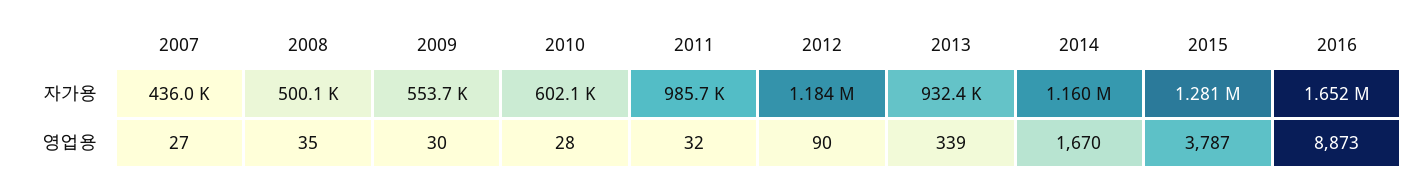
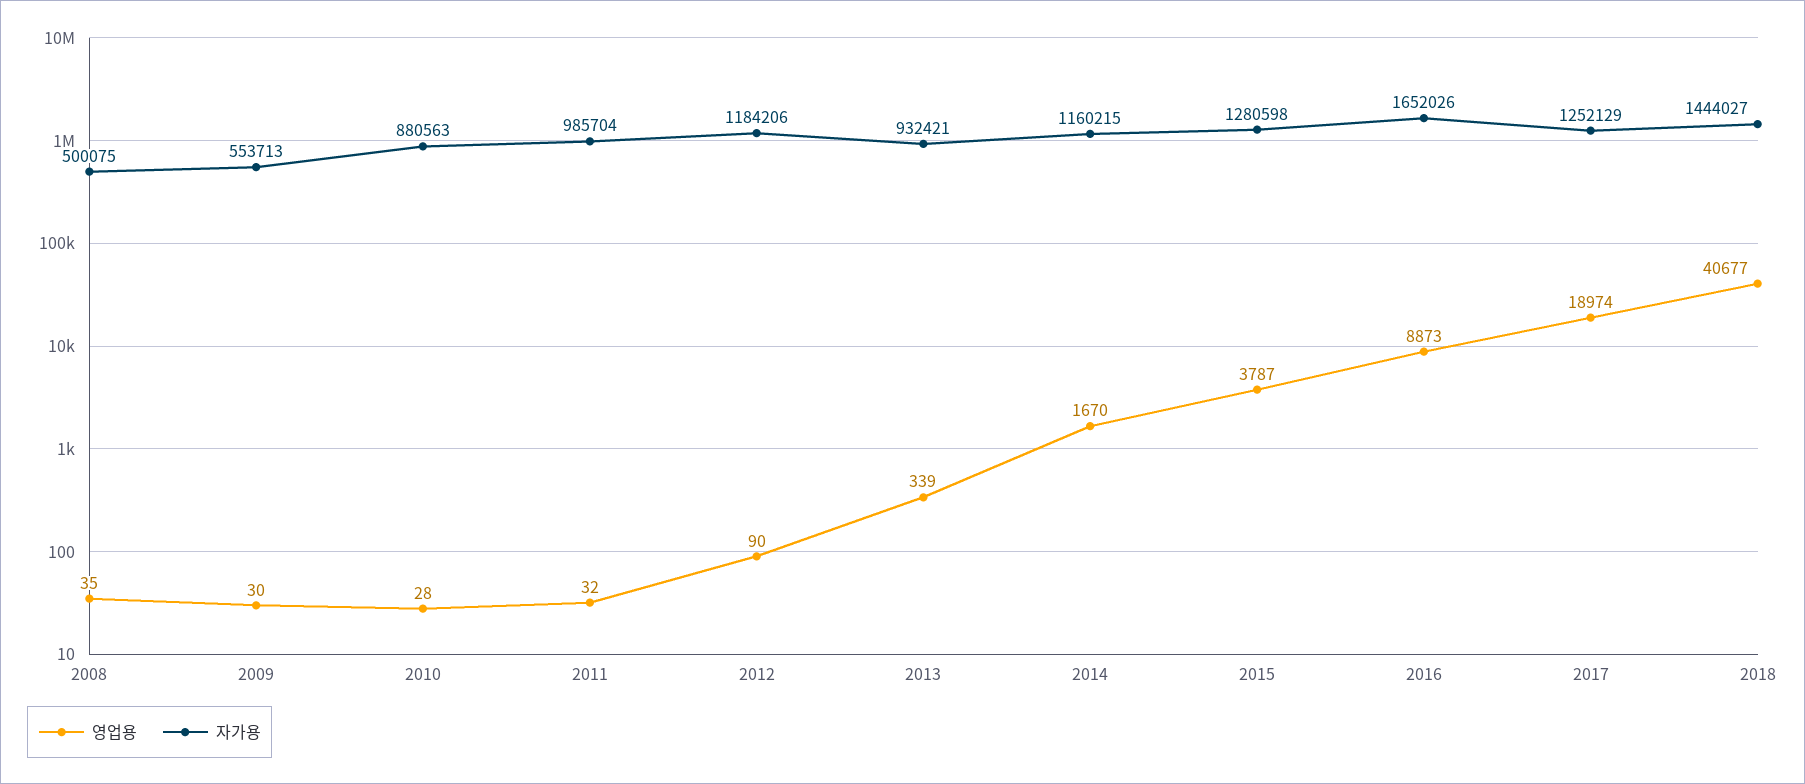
자가용, 2007: 436000 -> none
자가용, 2010: 602100 -> 880563
영업용, 2007: 27 -> none
영업용, 2017: none -> 18974
자가용, 2017: none -> 1252129
영업용, 2018: none -> 40677
자가용, 2018: none -> 1444027

